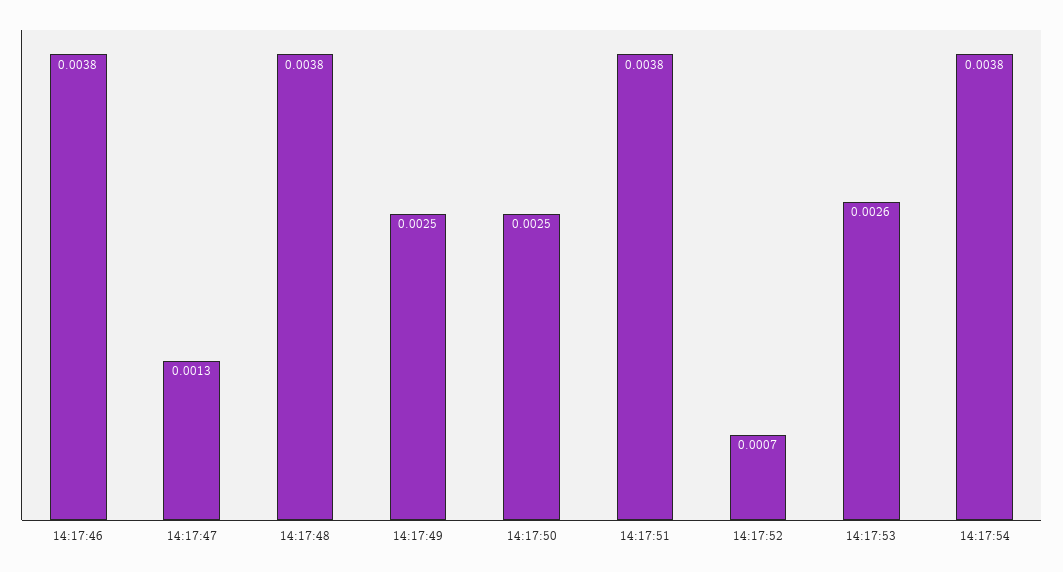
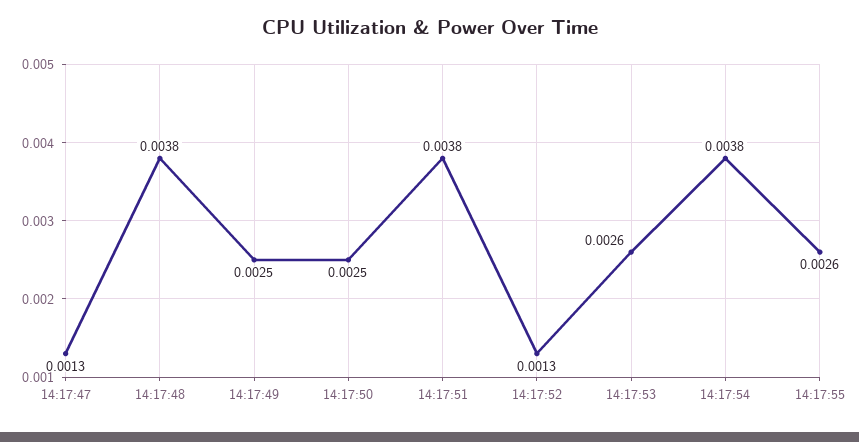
14:17:46: 0.0038 -> none
14:17:52: 0.0007 -> 0.0013
14:17:55: none -> 0.0026

